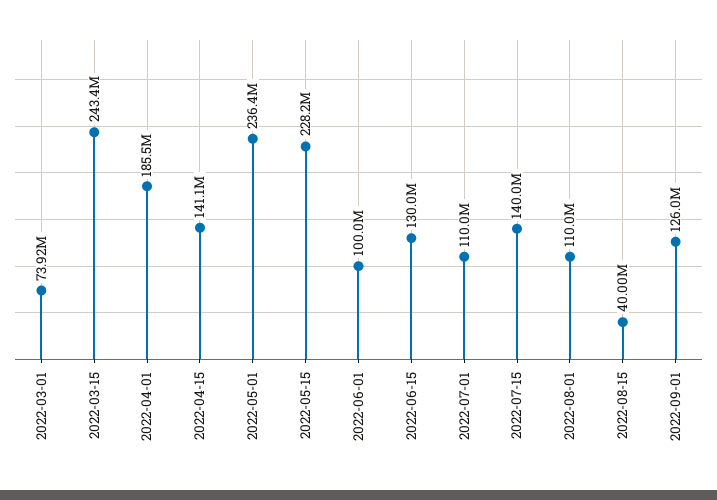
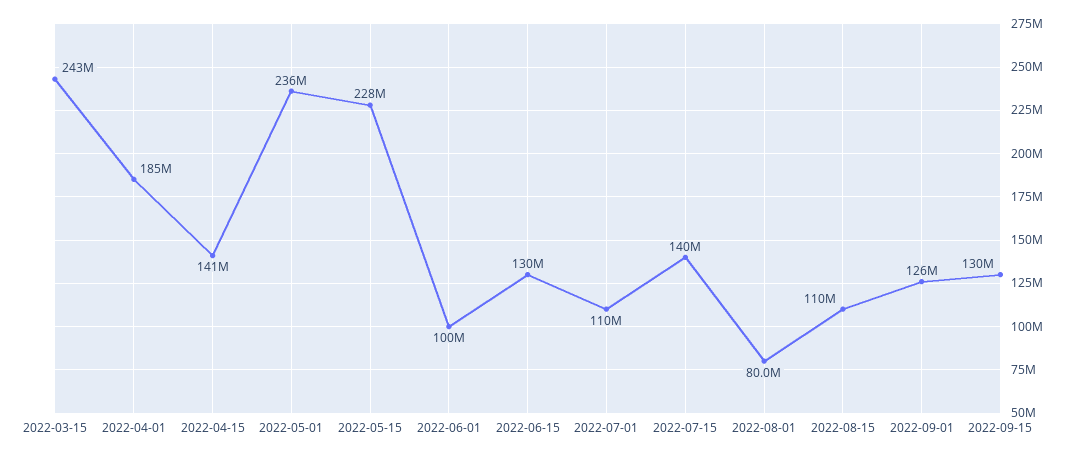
2022-03-01: 73920000 -> none
2022-08-01: 110000000 -> 80000000
2022-08-15: 40000000 -> 110000000
2022-09-15: none -> 130000000

